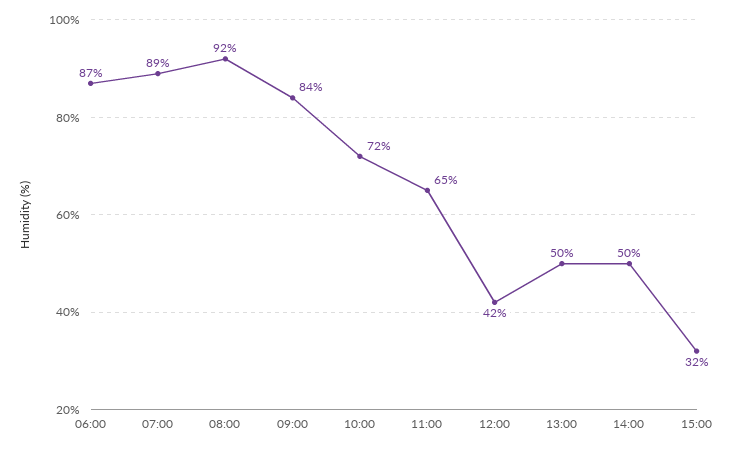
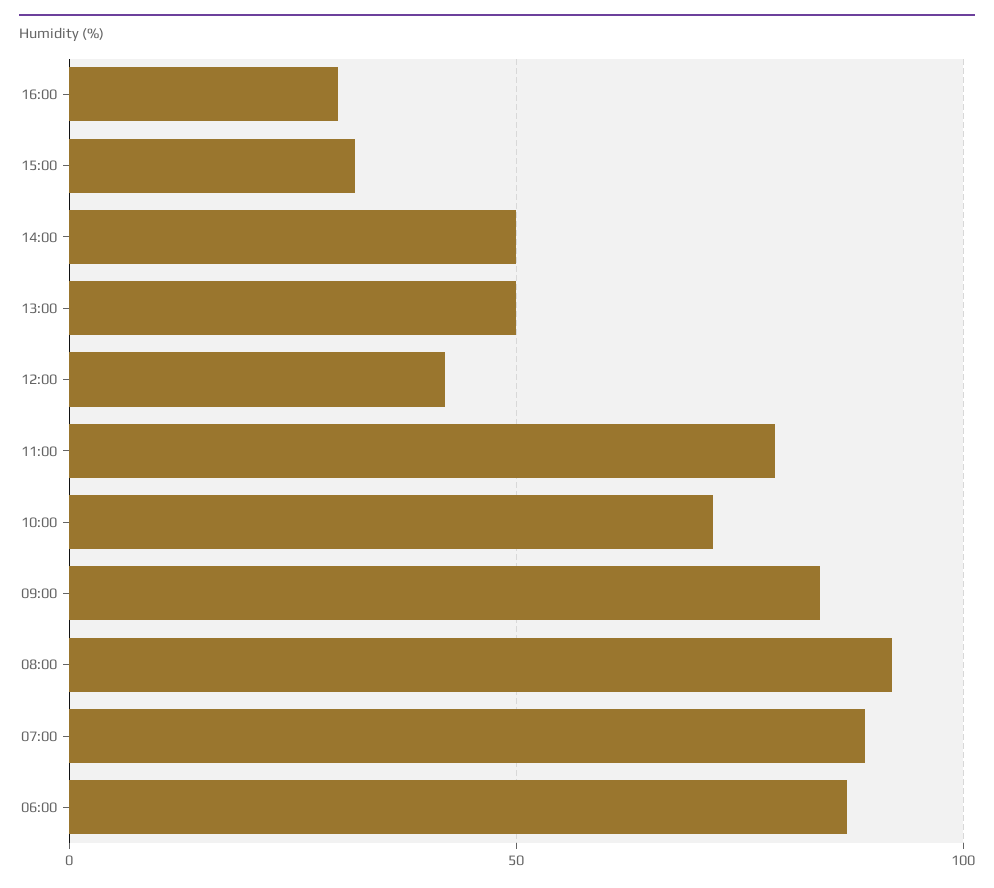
11:00: 65 -> 80
16:00: none -> 30

